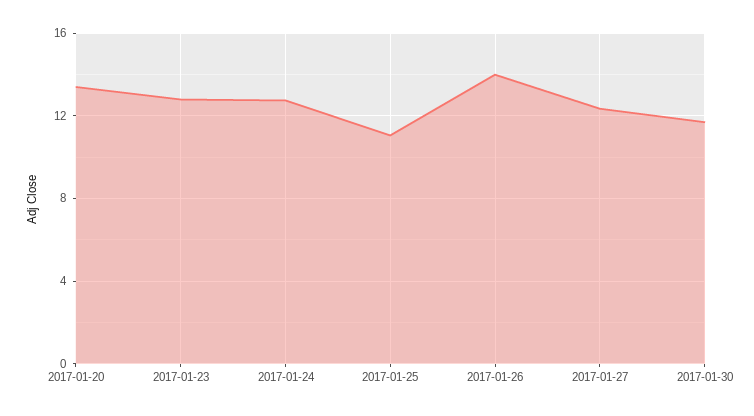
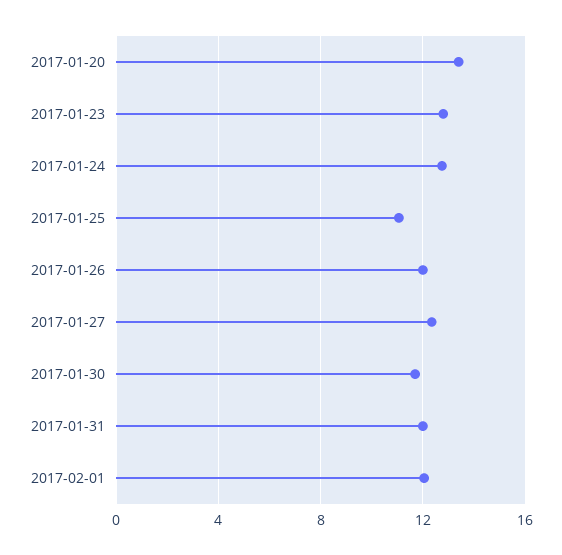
2017-01-26: 14 -> 12
2017-01-31: none -> 12
2017-02-01: none -> 12

